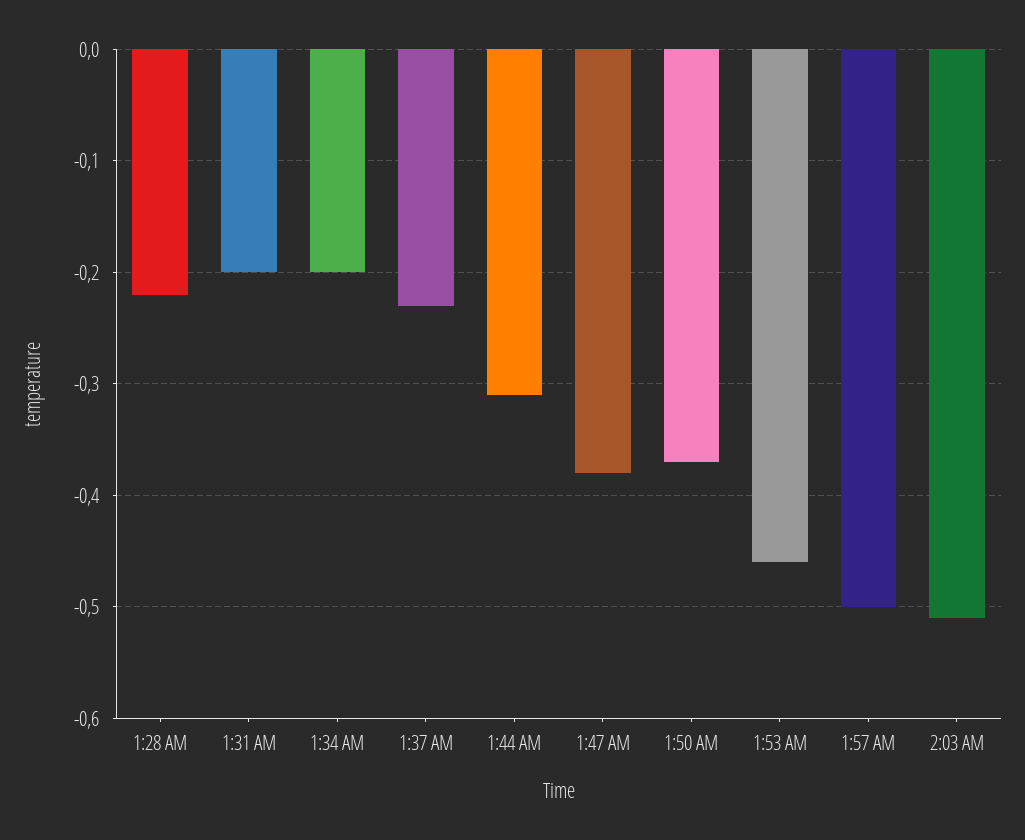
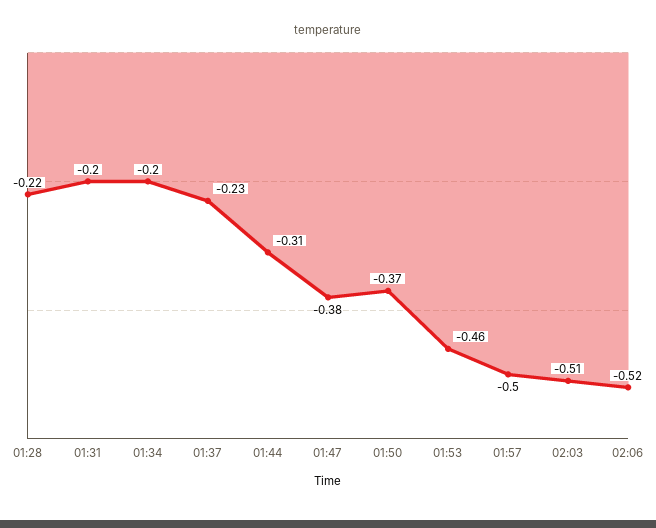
02:06: none -> -0.52

